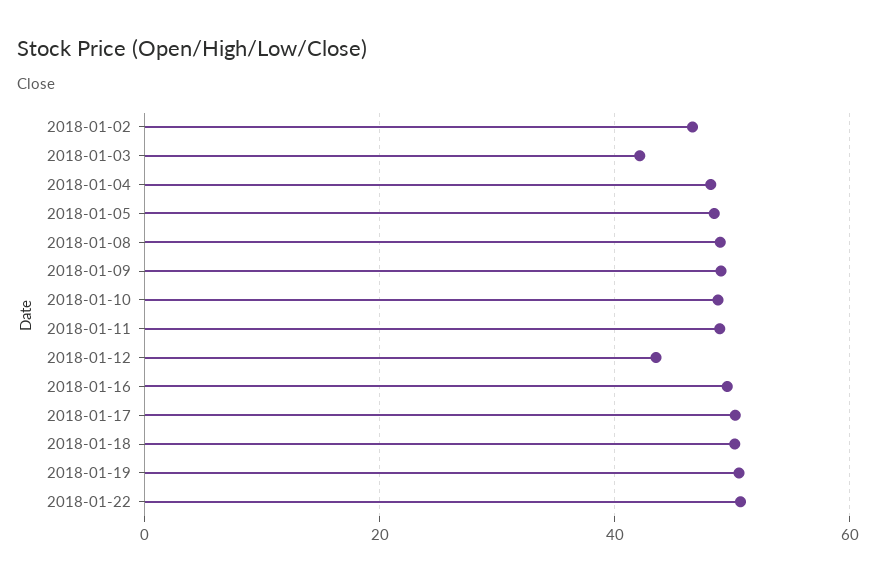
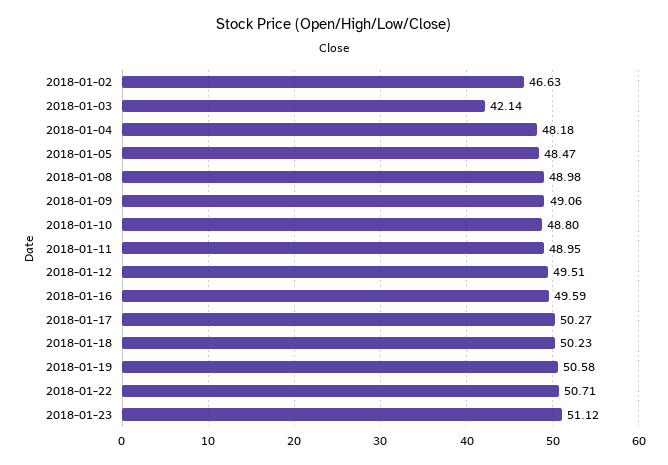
2018-01-12: 44 -> 49.51
2018-01-23: none -> 51.12

